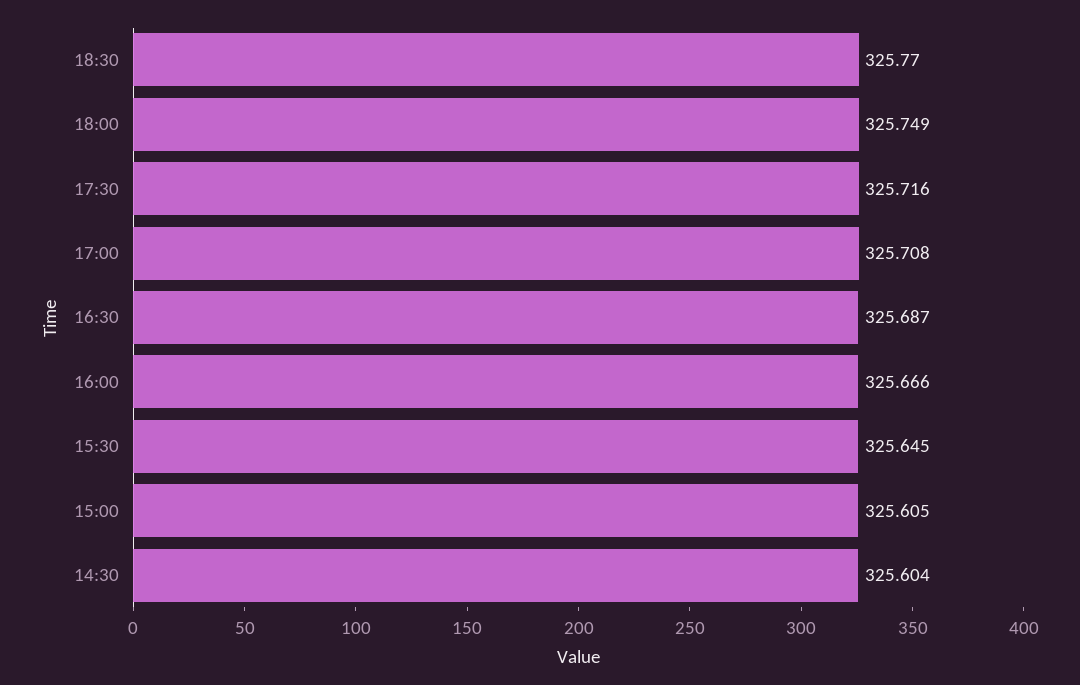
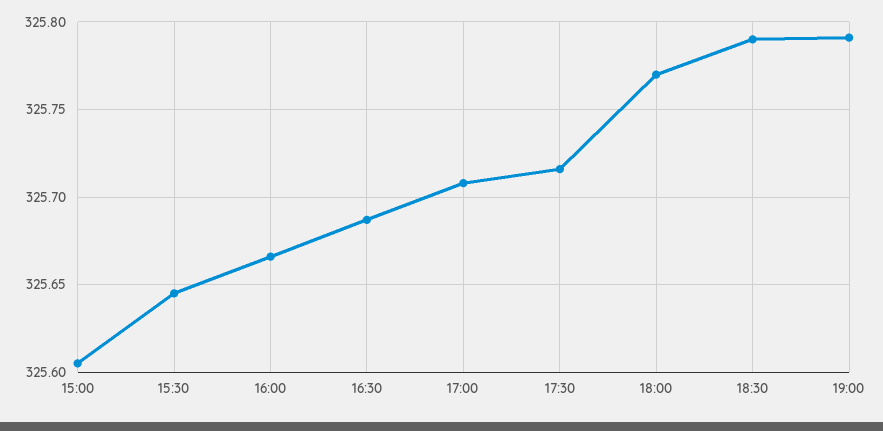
18:30: 325.77 -> 325.79
18:00: 325.749 -> 325.77
14:30: 325.604 -> none
19:00: none -> 325.79

